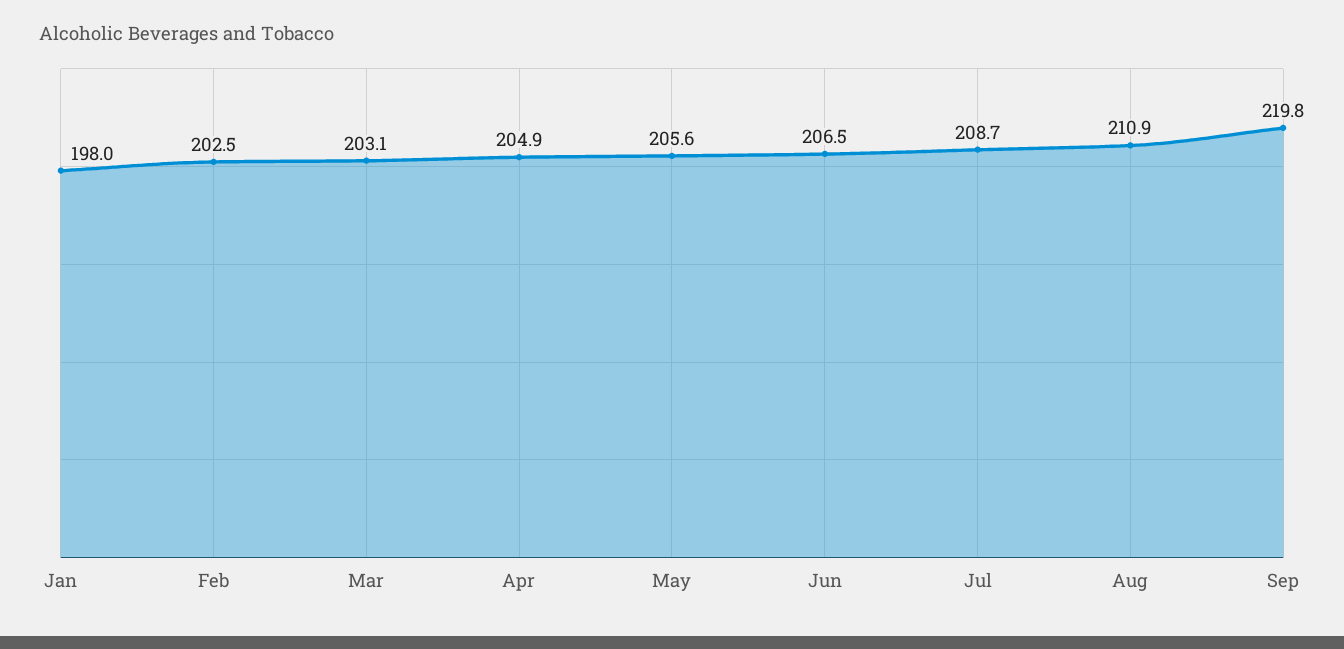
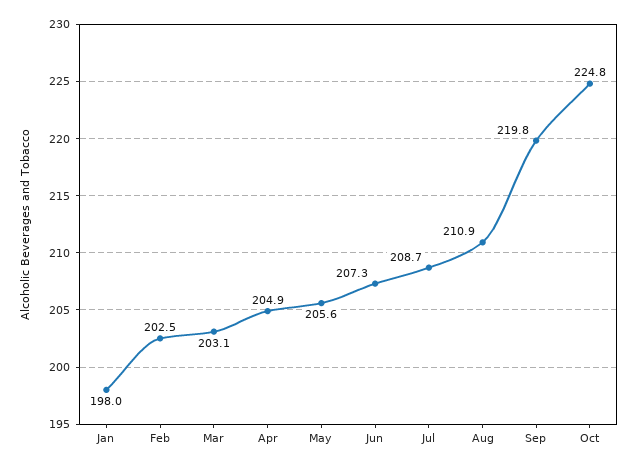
Jun: 206.5 -> 207.3
Oct: none -> 224.8

